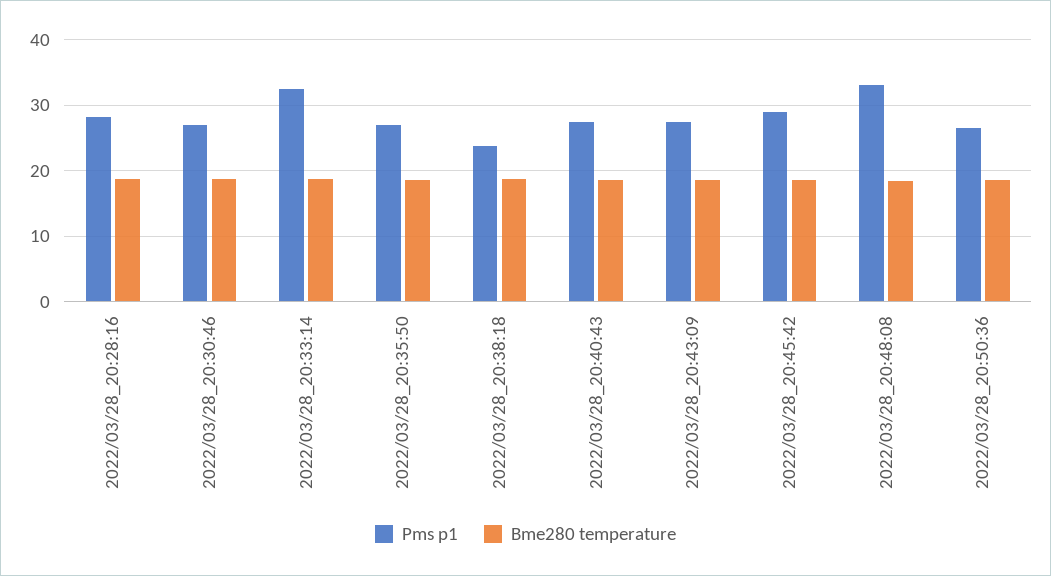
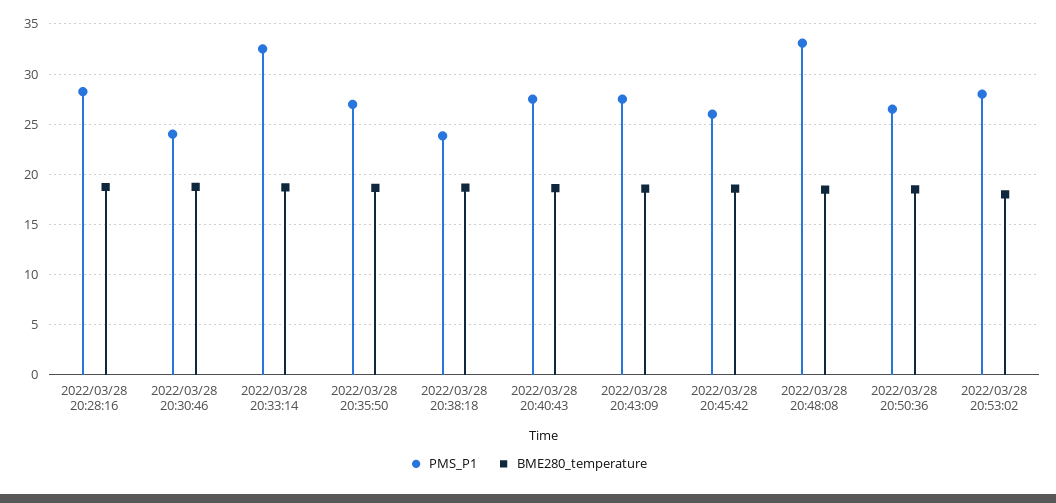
Pms p1, 2022/03/28_20:30:46: 27 -> 24
Pms p1, 2022/03/28_20:45:42: 29 -> 26
Pms p1, 2022/03/28 20:53:02: none -> 28
Bme280 temperature, 2022/03/28 20:53:02: none -> 18

